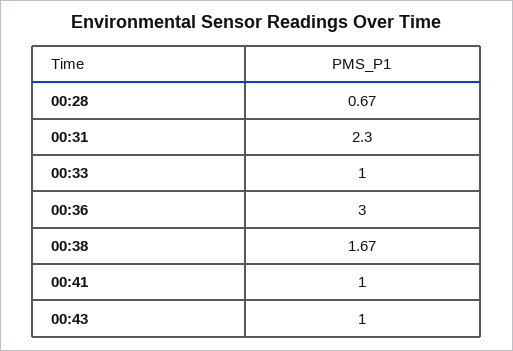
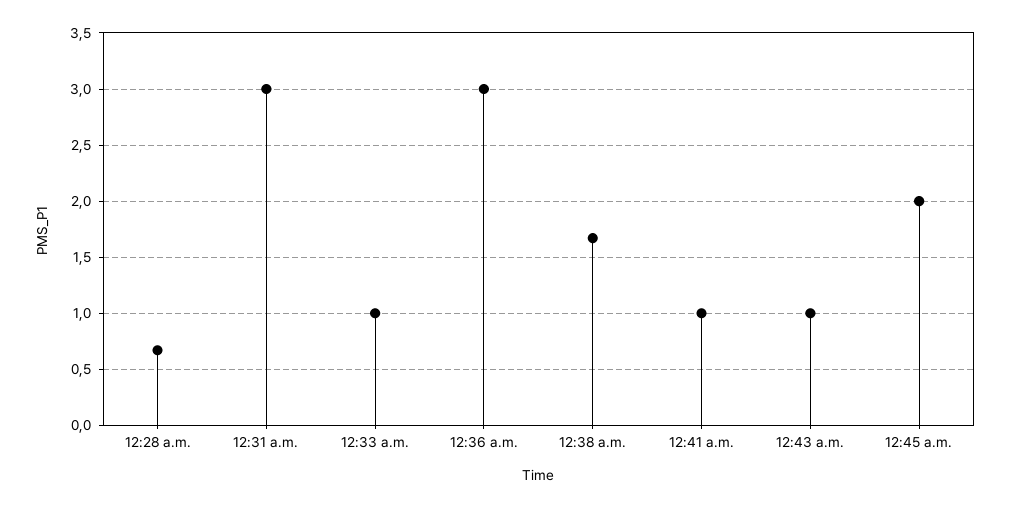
00:31: 2.3 -> 3
12:45 a.m.: none -> 2

